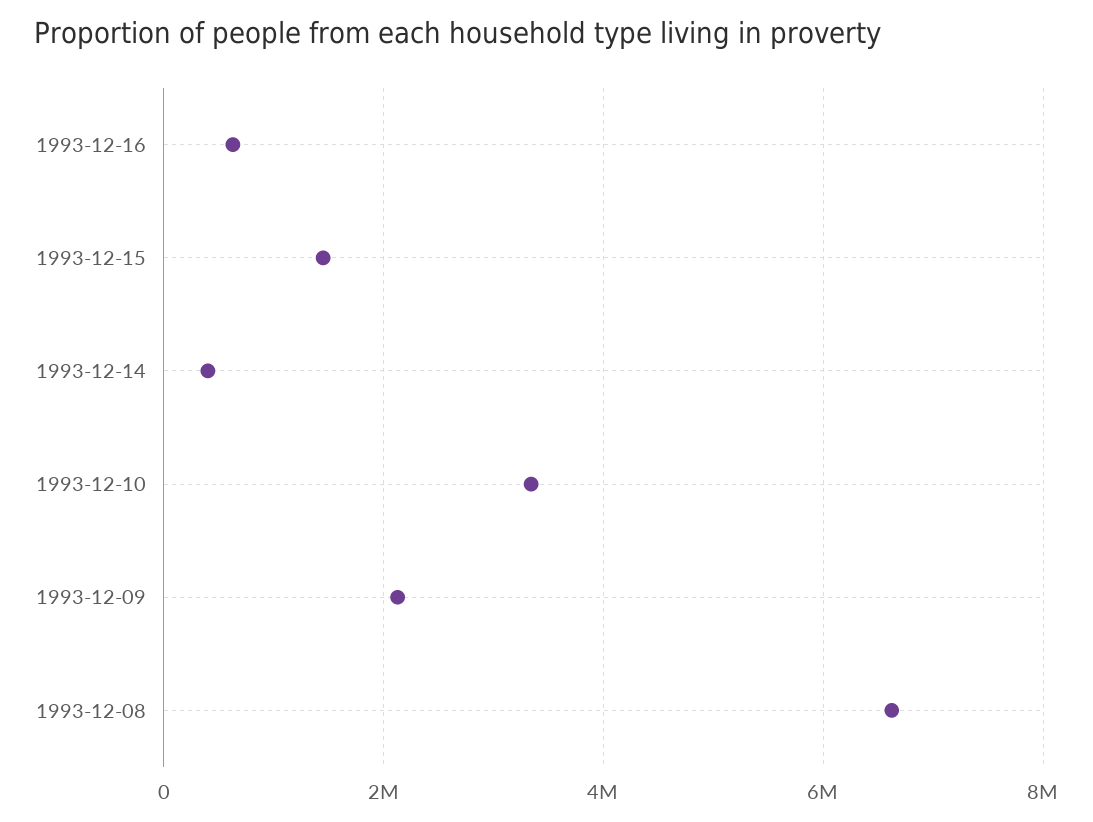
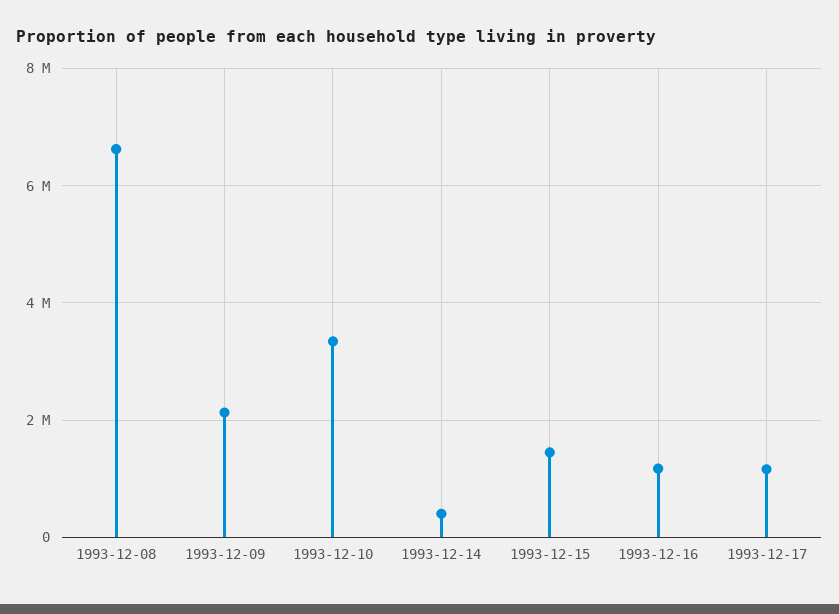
1993-12-16: 600000 -> 1200000
1993-12-17: none -> 1200000

